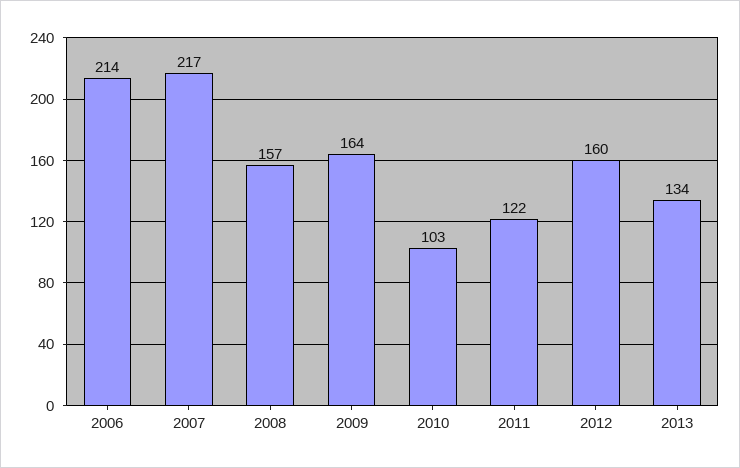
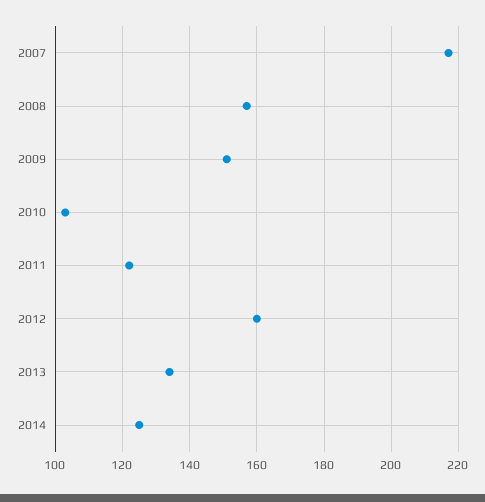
2006: 214 -> none
2009: 164 -> 150
2014: none -> 125

